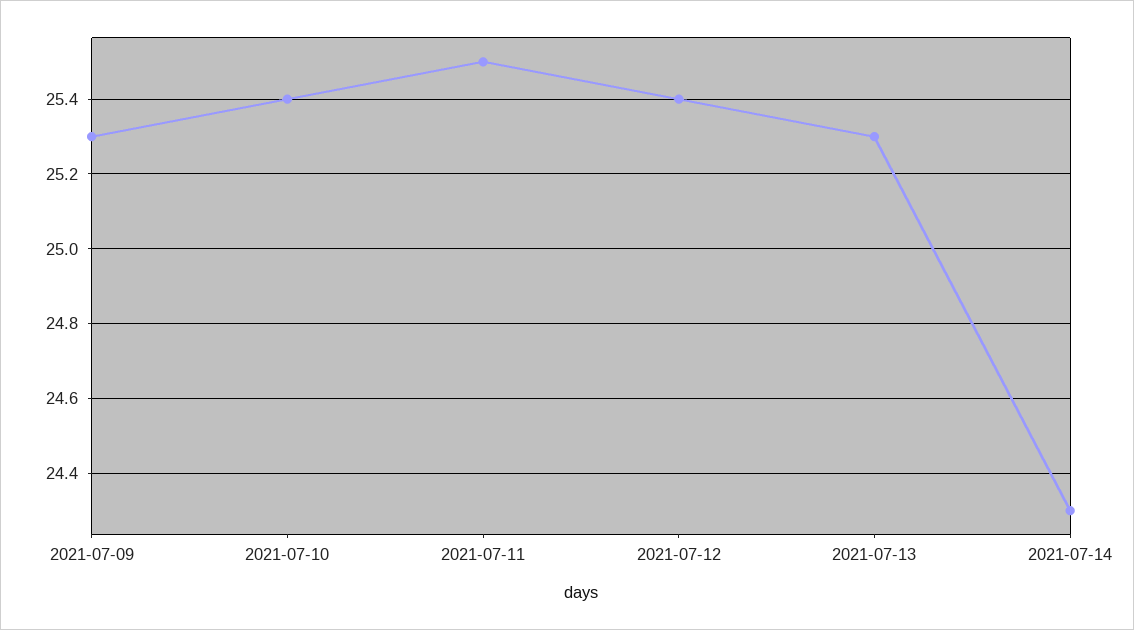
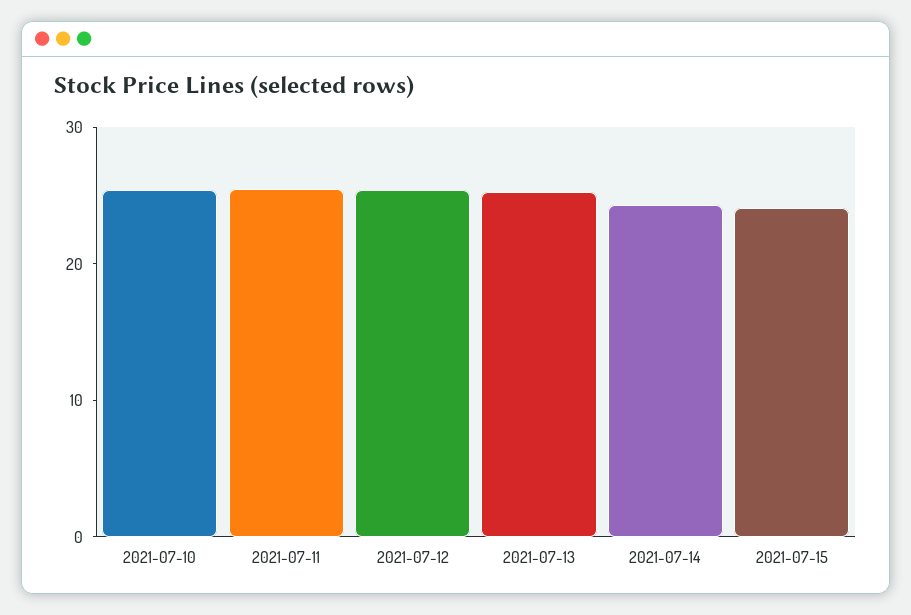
2021-07-09: 25.3 -> none
2021-07-15: none -> 24

